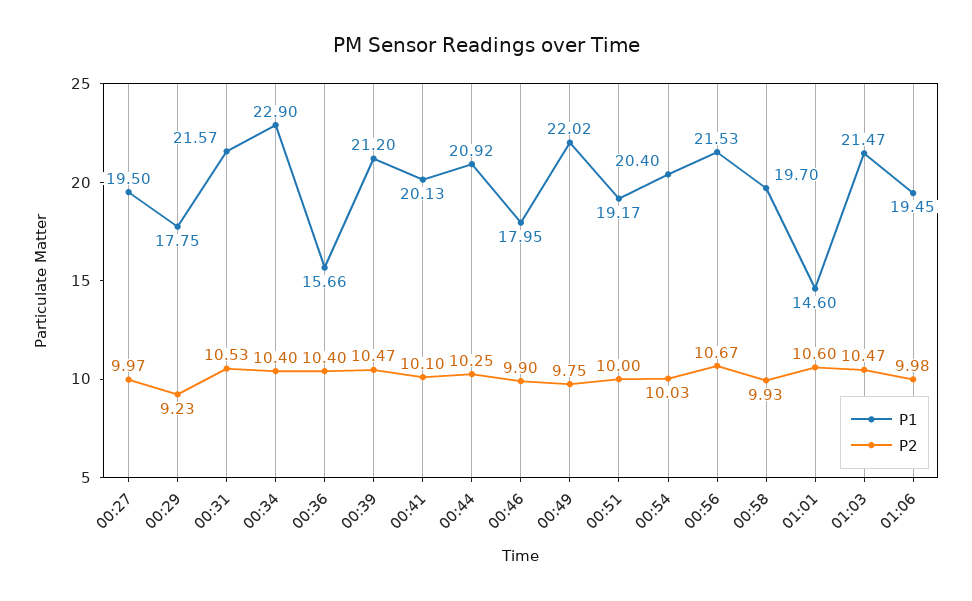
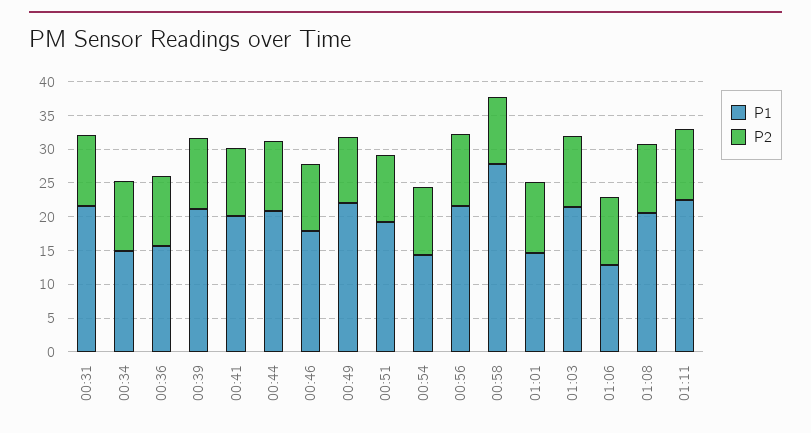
P1, 00:27: 19.5 -> none
P2, 00:27: 9.97 -> none
P1, 00:29: 17.75 -> none
P2, 00:29: 9.23 -> none
P1, 00:34: 22.9 -> 15
P1, 00:54: 20.4 -> 15
P1, 00:58: 19.7 -> 27.5
P1, 01:06: 19.45 -> 12.5
P1, 01:08: none -> 20
P2, 01:08: none -> 10
P1, 01:11: none -> 22.5
P2, 01:11: none -> 10

